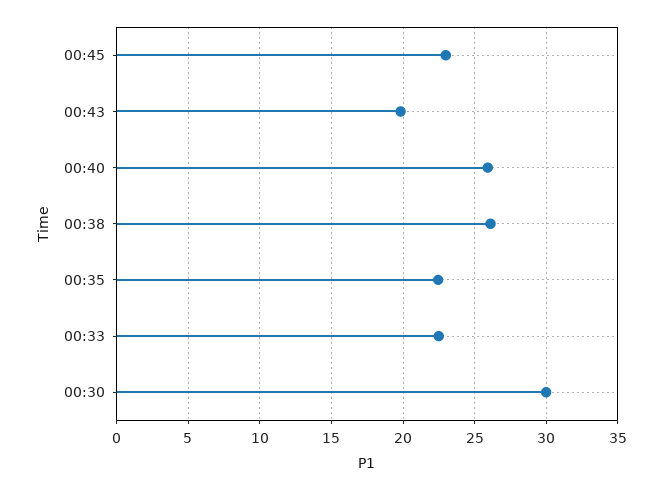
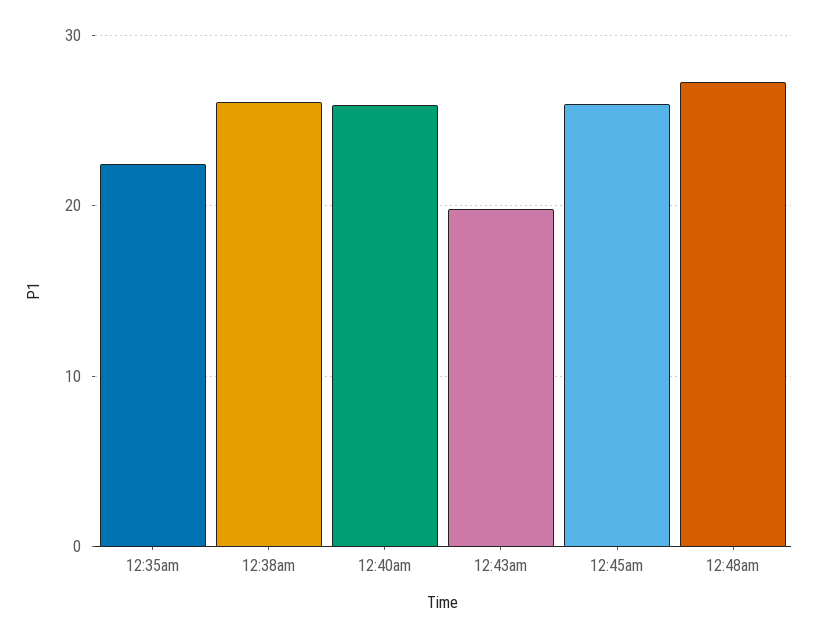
00:45: 23 -> 26
00:33: 22.5 -> none
00:30: 30 -> none
12:48am: none -> 27

